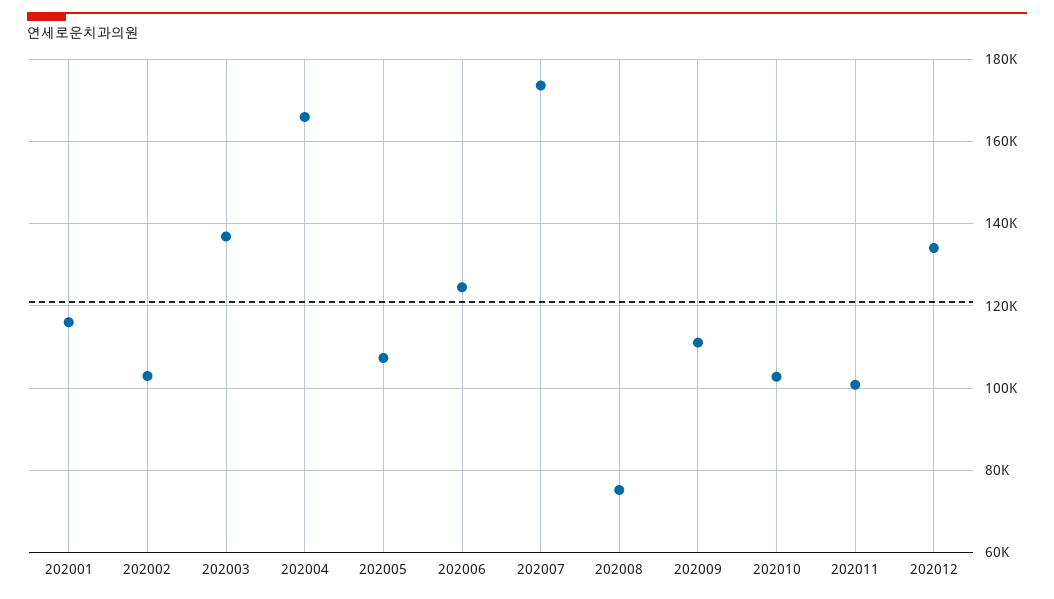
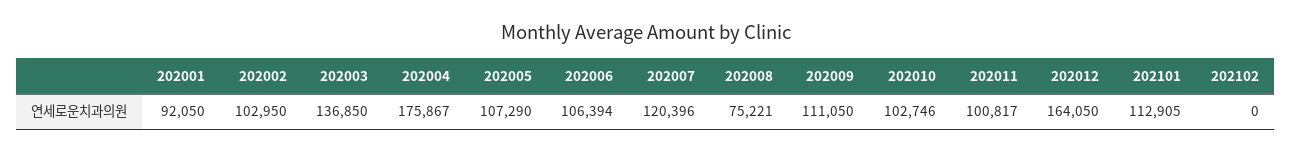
202001: 116000 -> 92050
202004: 166000 -> 175867
202006: 124000 -> 106394
202007: 174000 -> 120396
202012: 134000 -> 164050
202101: none -> 112905
202102: none -> 0

